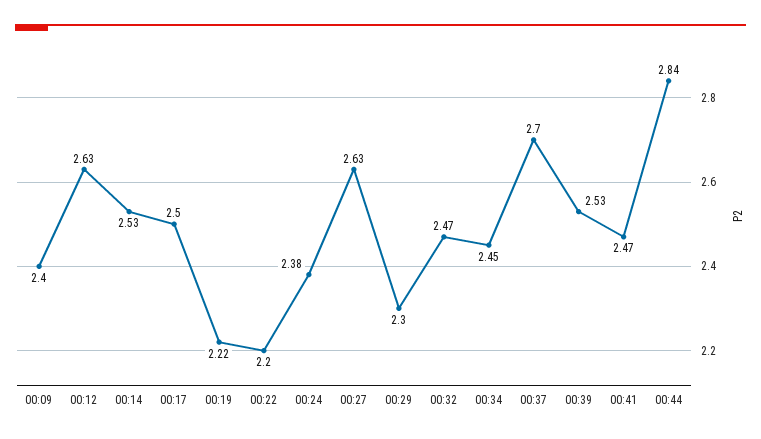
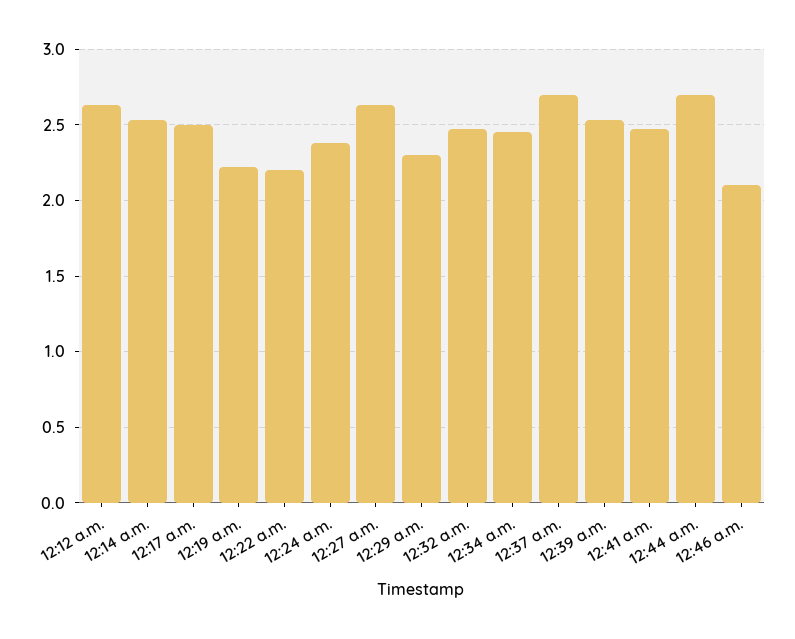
00:09: 2.4 -> none
00:44: 2.84 -> 2.7
12:46 a.m.: none -> 2.1

